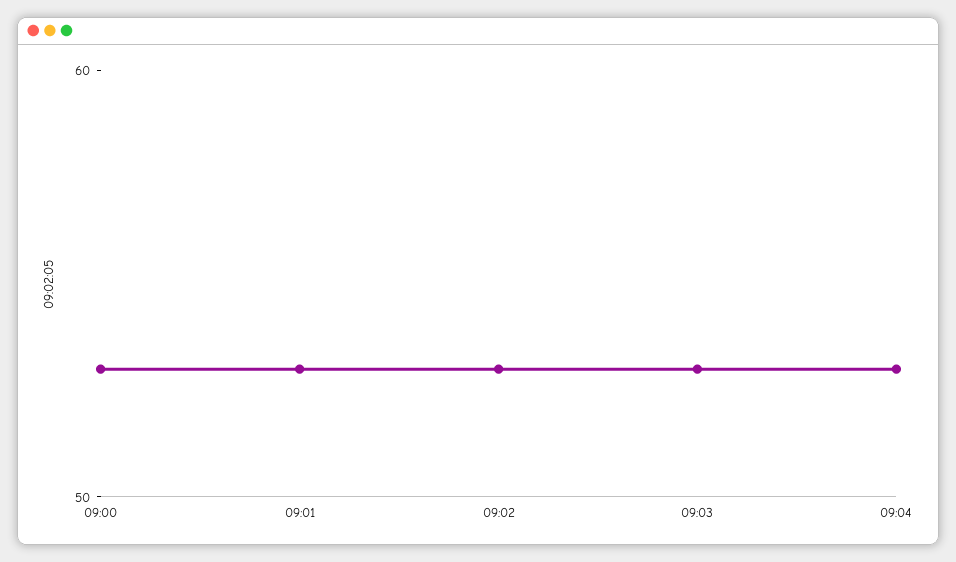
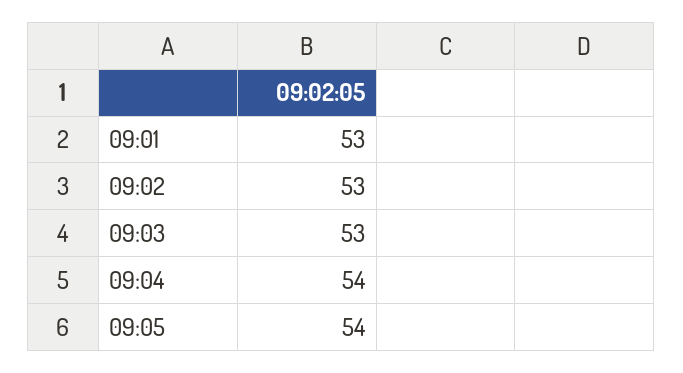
09:00: 53 -> none
09:04: 53 -> 54
09:05: none -> 54

